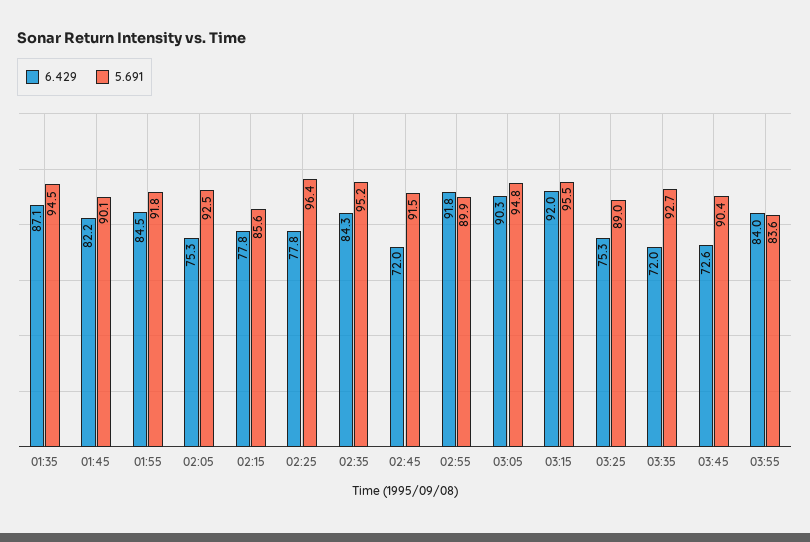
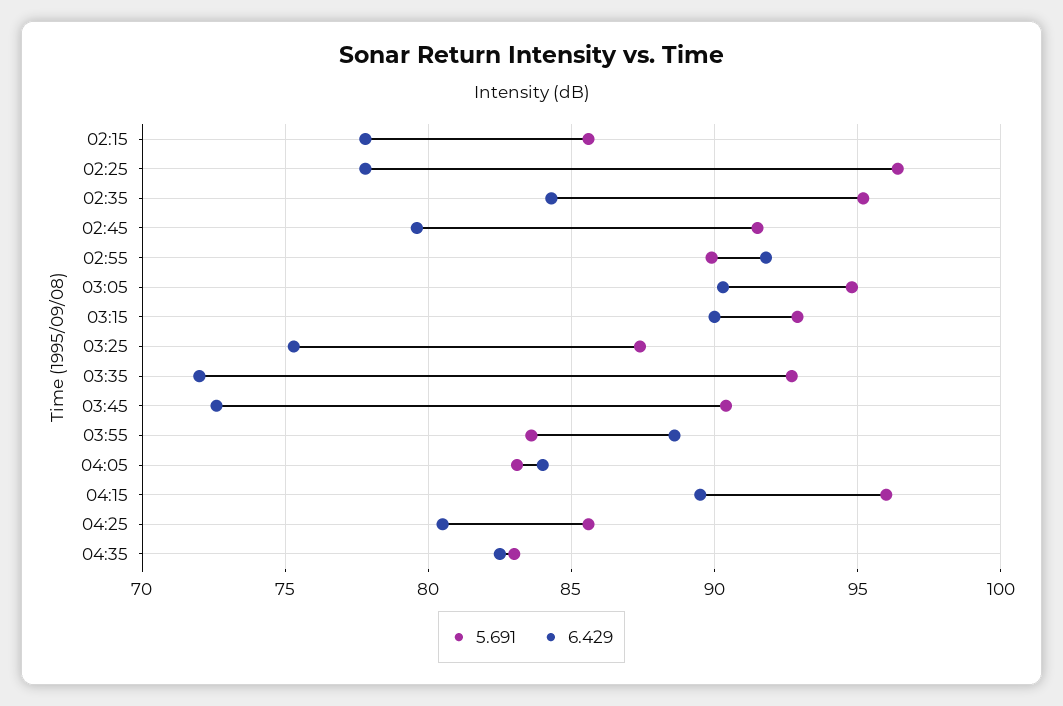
6.429, 01:35: 87.1 -> none
5.691, 01:35: 94.5 -> none
6.429, 01:45: 82.2 -> none
5.691, 01:45: 90.1 -> none
6.429, 01:55: 84.5 -> none
5.691, 01:55: 91.8 -> none
6.429, 02:05: 75.3 -> none
5.691, 02:05: 92.5 -> none
6.429, 02:45: 72 -> 79.5
6.429, 03:15: 92 -> 90
5.691, 03:15: 95.5 -> 93
5.691, 03:25: 89 -> 87.5
6.429, 03:55: 84 -> 88.5
5.691, 04:05: none -> 83
6.429, 04:05: none -> 84
5.691, 04:15: none -> 96
6.429, 04:15: none -> 89.5
5.691, 04:25: none -> 85.5
6.429, 04:25: none -> 80.5
5.691, 04:35: none -> 83
6.429, 04:35: none -> 82.5

